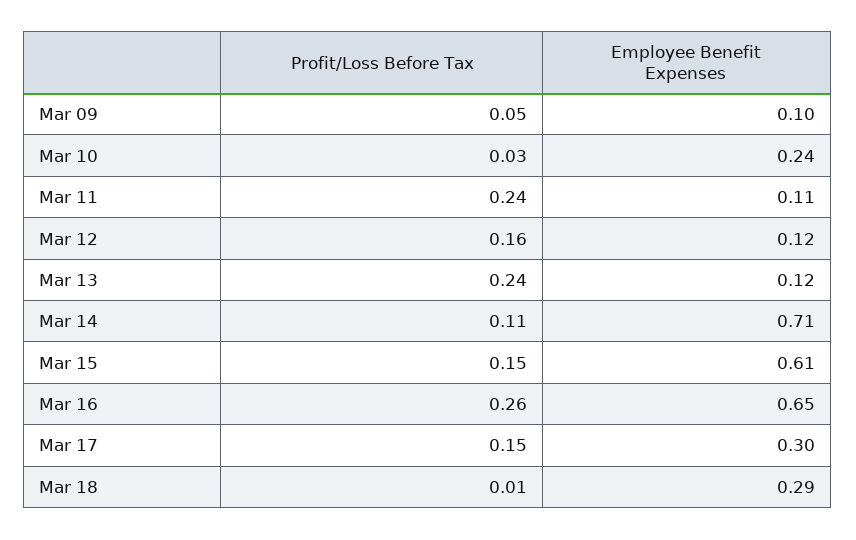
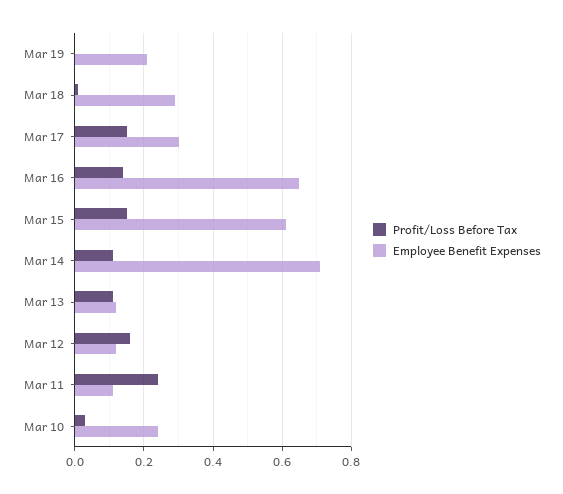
Profit/Loss Before Tax, Mar 09: 0.05 -> none
Employee Benefit Expenses, Mar 09: 0.1 -> none
Profit/Loss Before Tax, Mar 13: 0.24 -> 0.1
Profit/Loss Before Tax, Mar 16: 0.26 -> 0.15
Profit/Loss Before Tax, Mar 19: none -> 0
Employee Benefit Expenses, Mar 19: none -> 0.2

